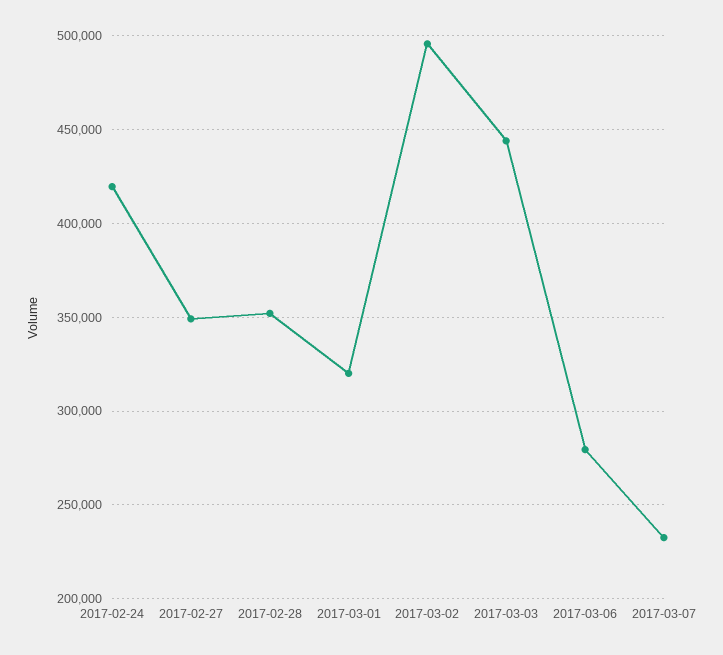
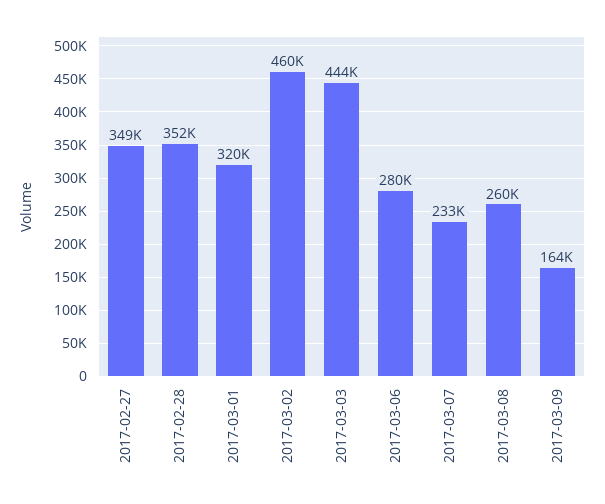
2017-02-24: 420000 -> none
2017-03-02: 495000 -> 460000
2017-03-08: none -> 260000
2017-03-09: none -> 164000

